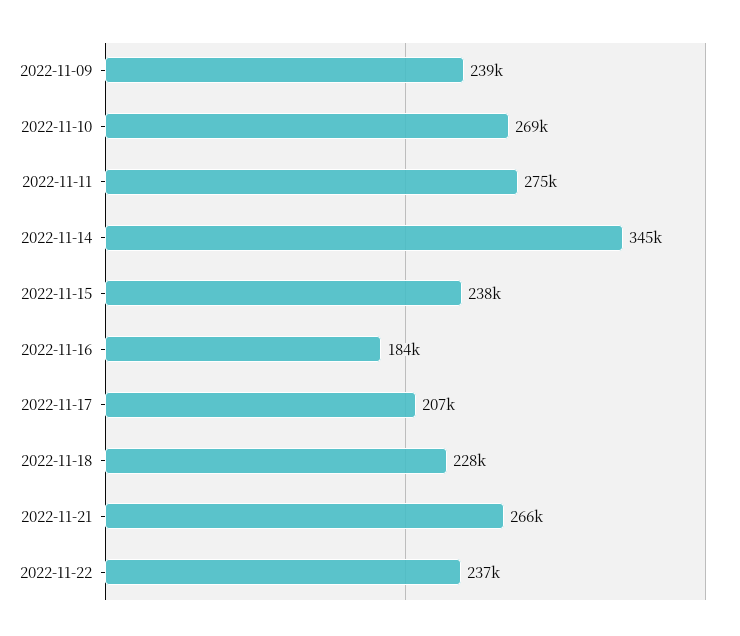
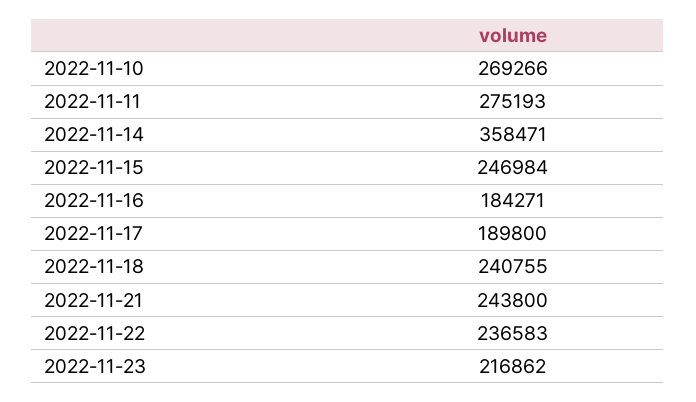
2022-11-09: 239000 -> none
2022-11-14: 345000 -> 358471
2022-11-15: 238000 -> 246984
2022-11-17: 207000 -> 189800
2022-11-18: 228000 -> 240755
2022-11-21: 266000 -> 243800
2022-11-23: none -> 216862

